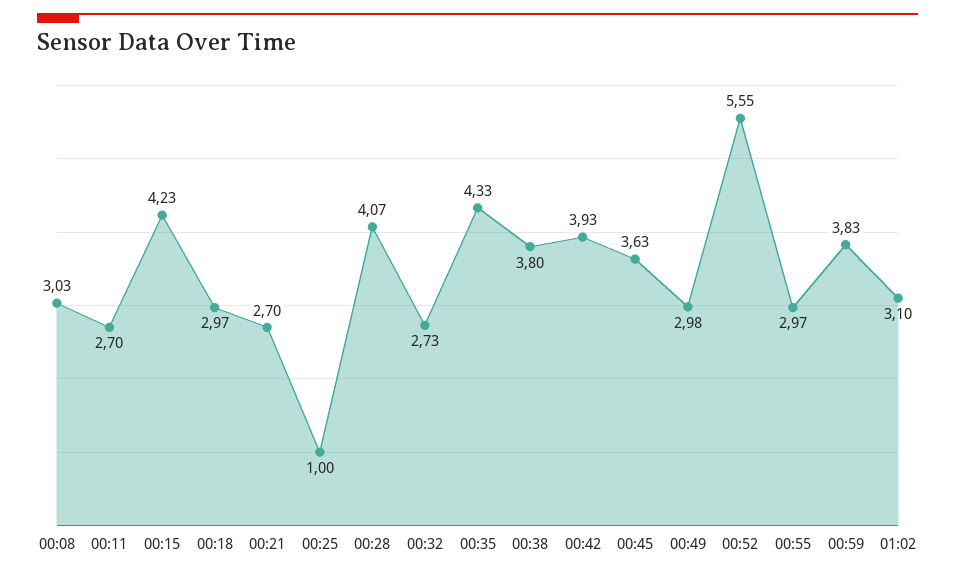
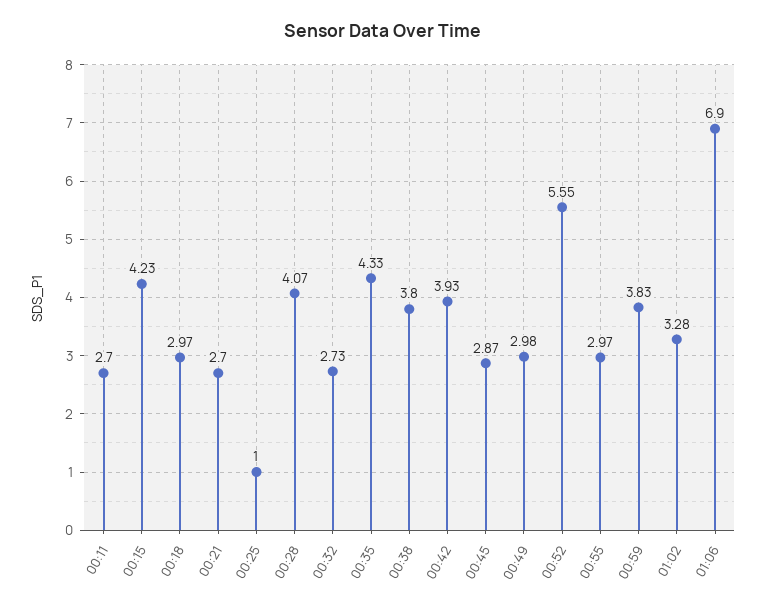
00:08: 3.03 -> none
00:45: 3.63 -> 2.87
01:02: 3.1 -> 3.28
01:06: none -> 6.9

